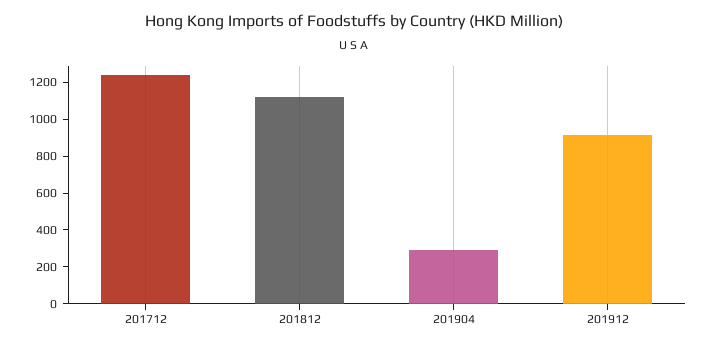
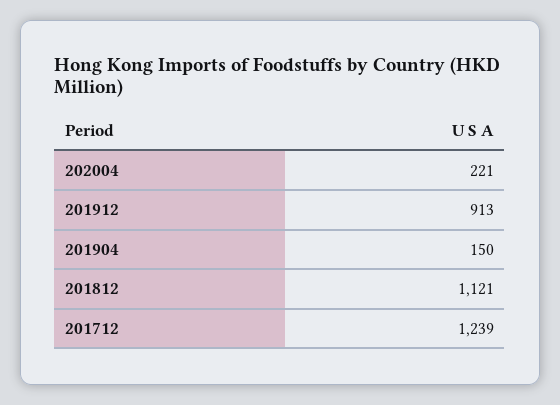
201904: 300 -> 150
202004: none -> 221

